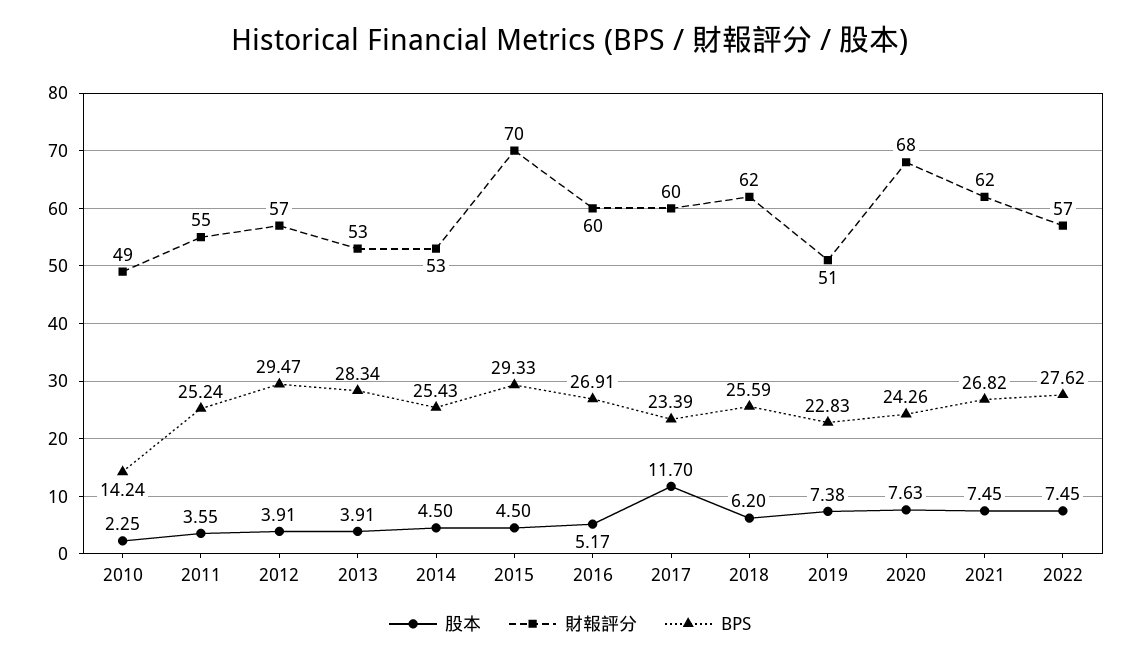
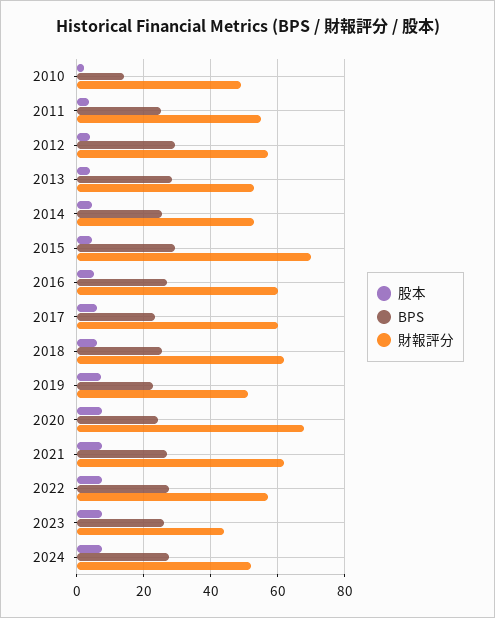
股本, 2017: 11.7 -> 6
股本, 2023: none -> 8
BPS, 2023: none -> 26
財報評分, 2023: none -> 44
股本, 2024: none -> 8
BPS, 2024: none -> 28
財報評分, 2024: none -> 52

